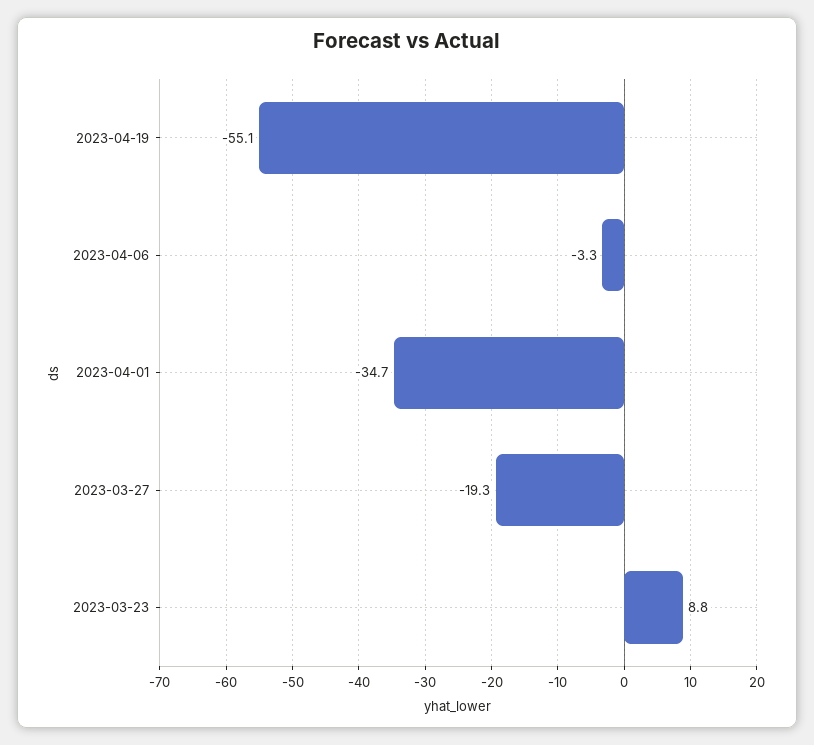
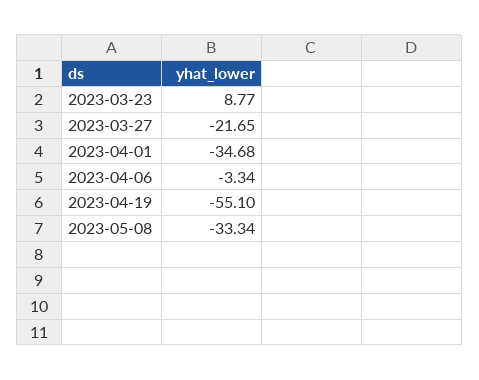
2023-03-27: -19.3 -> -21.65
2023-05-08: none -> -33.34

